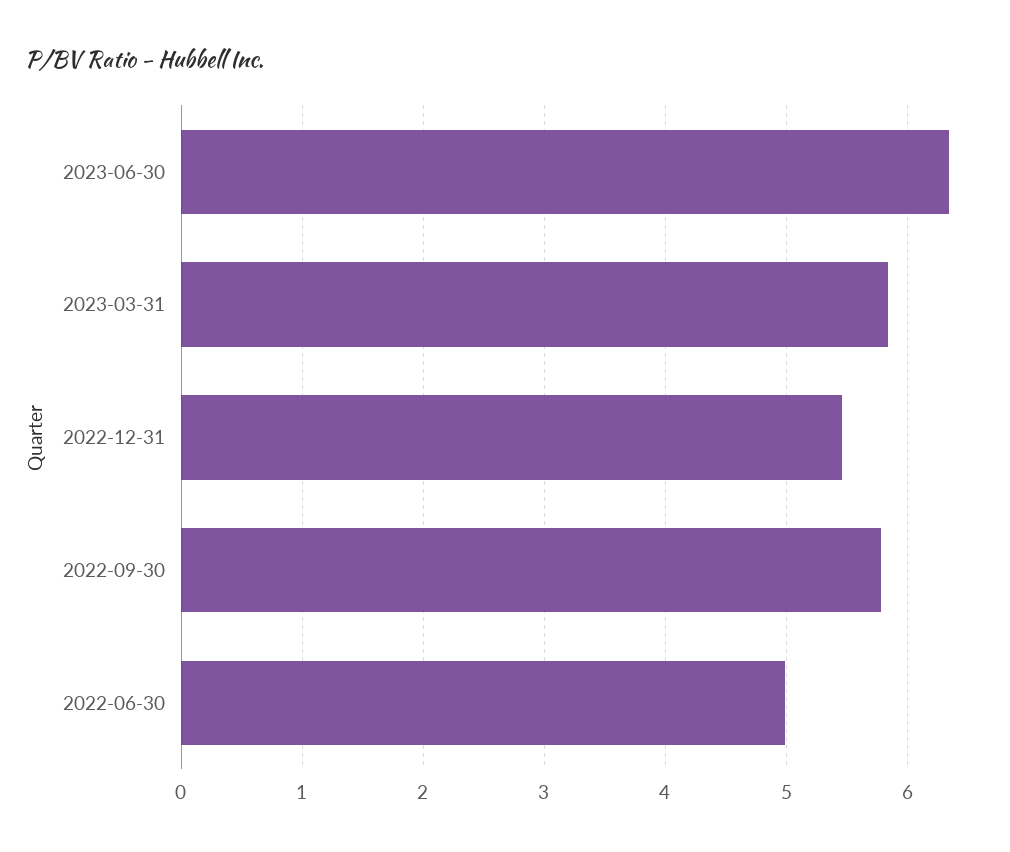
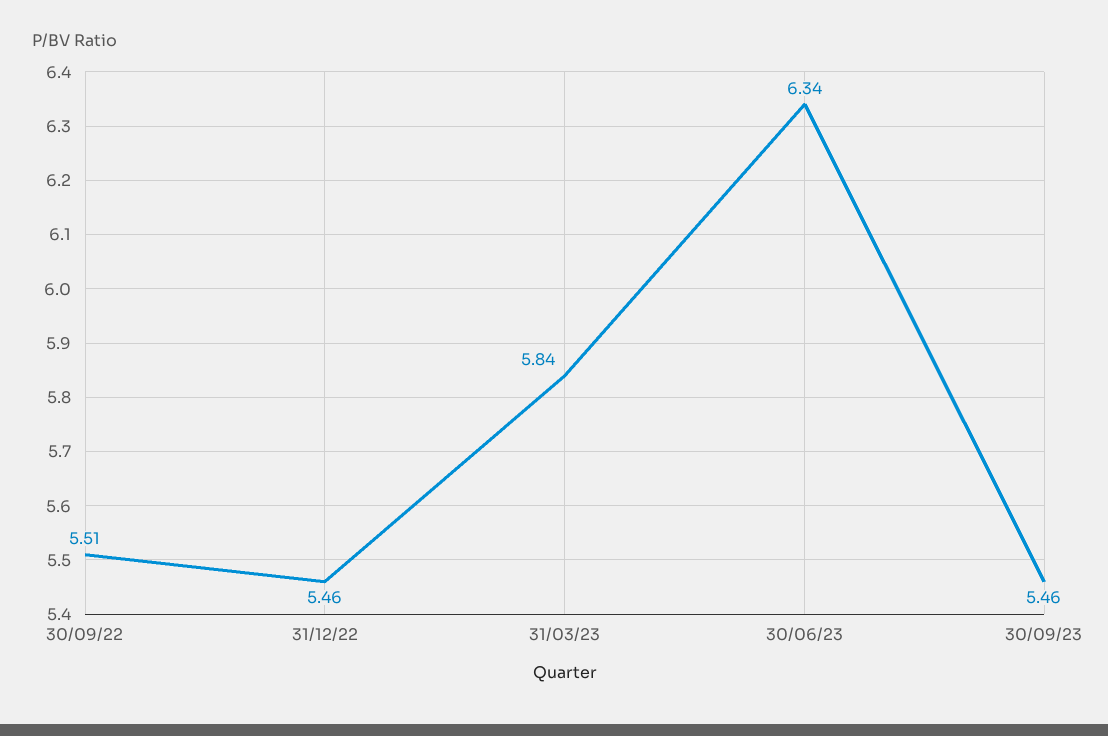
2022-09-30: 5.8 -> 5.51
2022-06-30: 5 -> none
30/09/23: none -> 5.46

